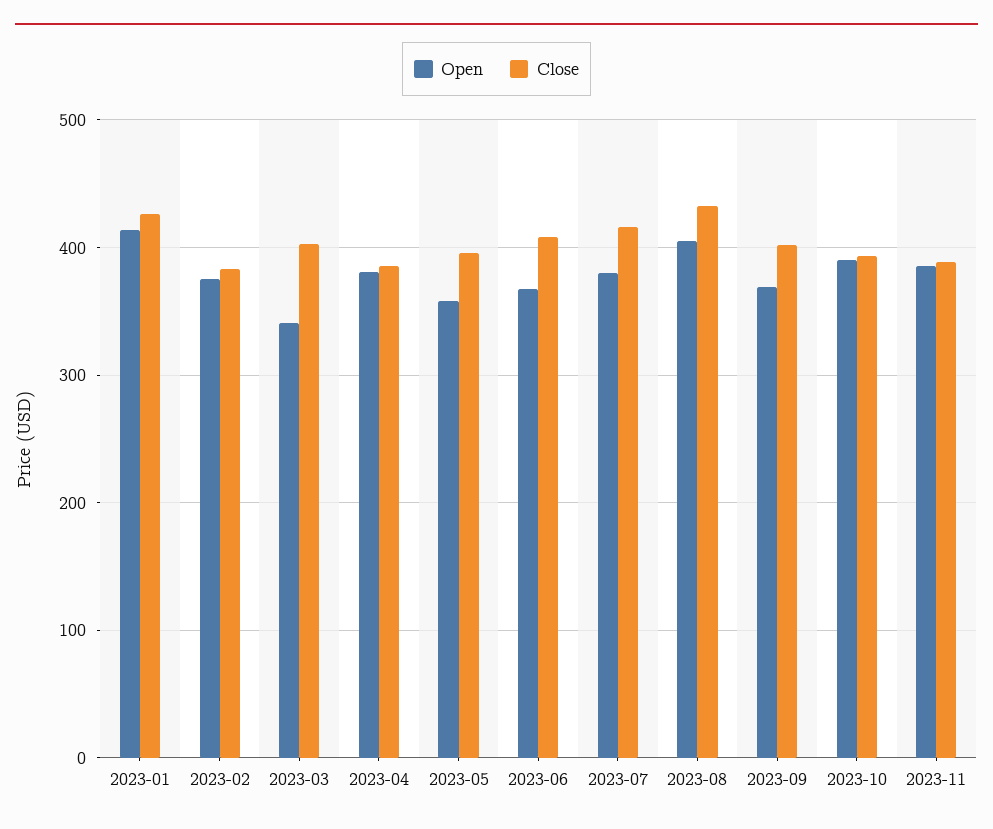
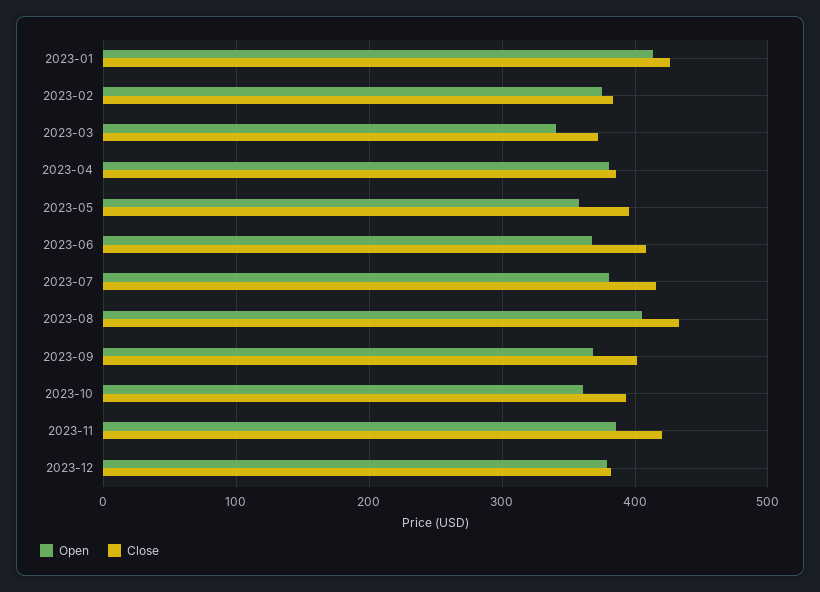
Close, 2023-03: 400 -> 370
Open, 2023-10: 390 -> 360
Close, 2023-11: 390 -> 420
Open, 2023-12: none -> 380
Close, 2023-12: none -> 380

